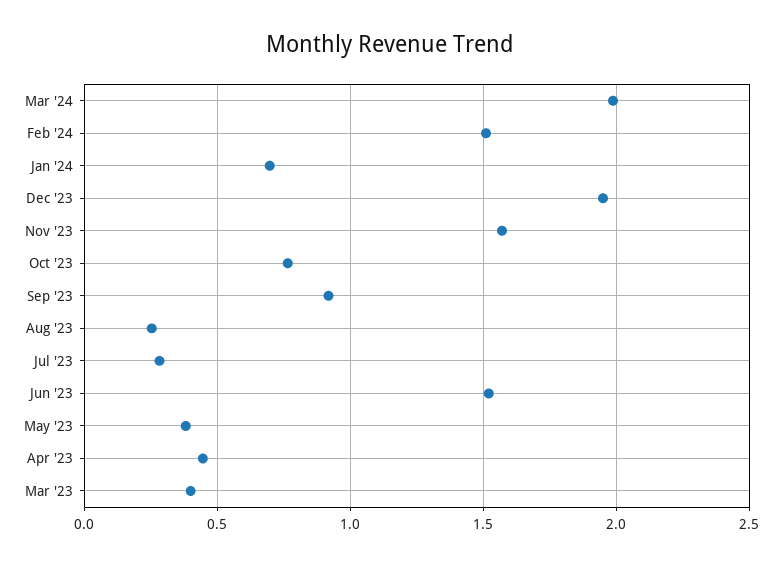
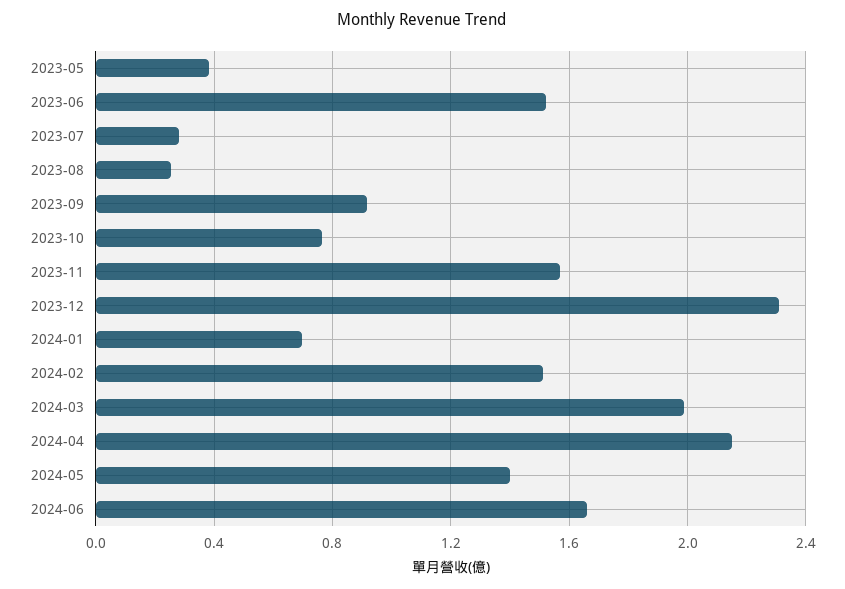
Dec '23: 1.95 -> 2.3
Apr '23: 0.45 -> none
Mar '23: 0.4 -> none
2024-04: none -> 2.15
2024-05: none -> 1.4
2024-06: none -> 1.65

